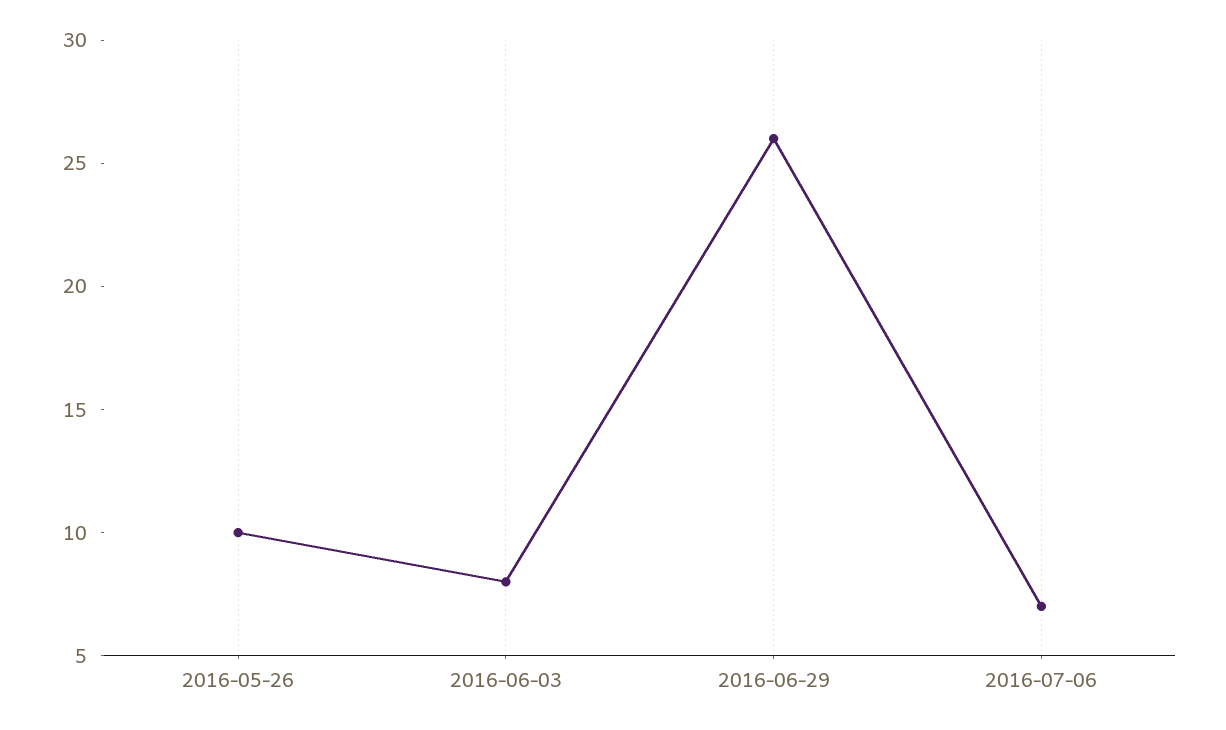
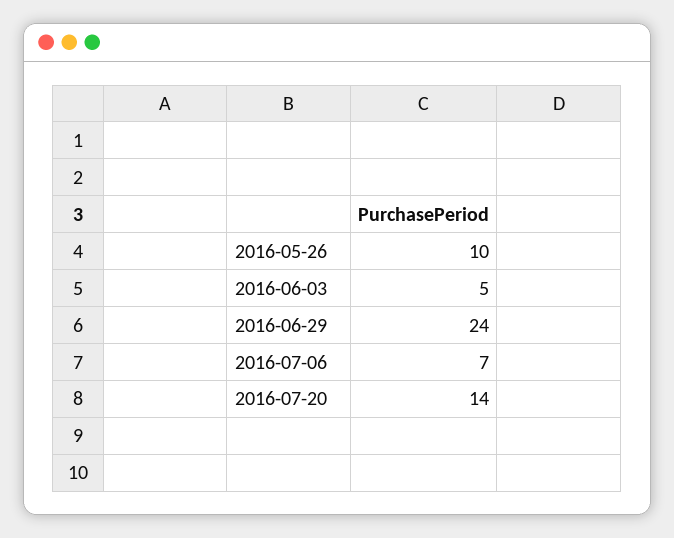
2016-06-03: 8 -> 5
2016-06-29: 26 -> 24
2016-07-20: none -> 14

